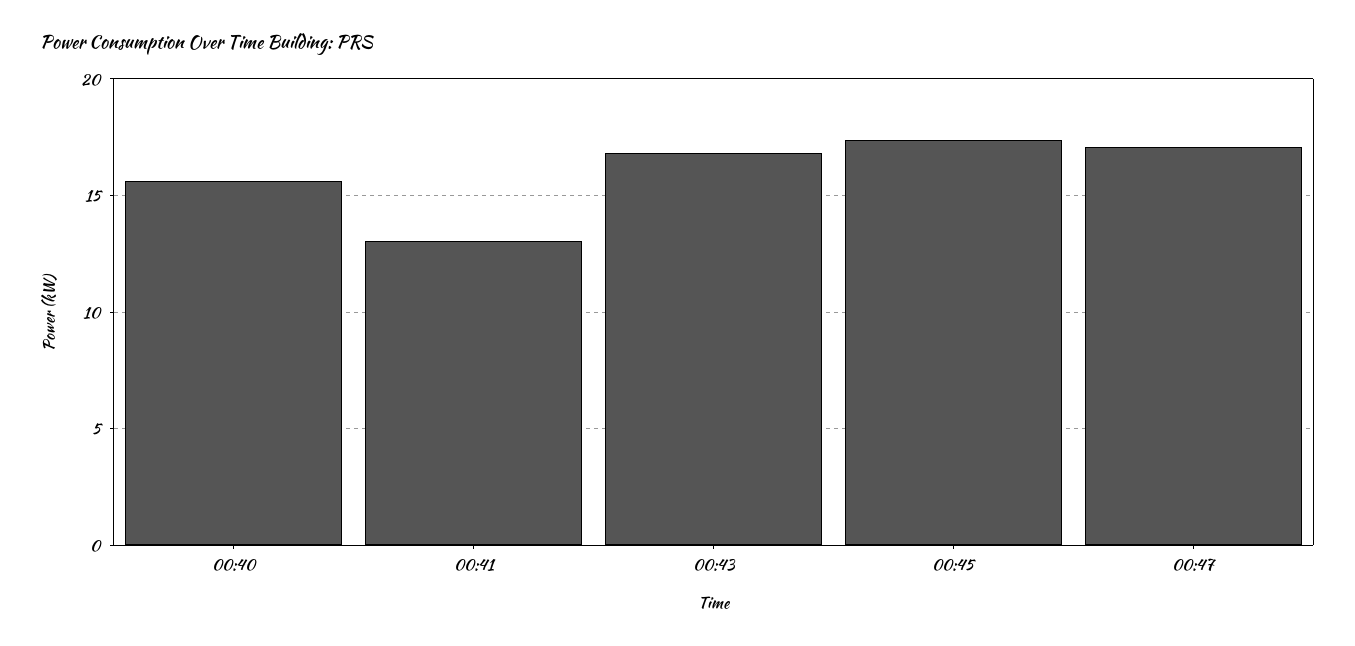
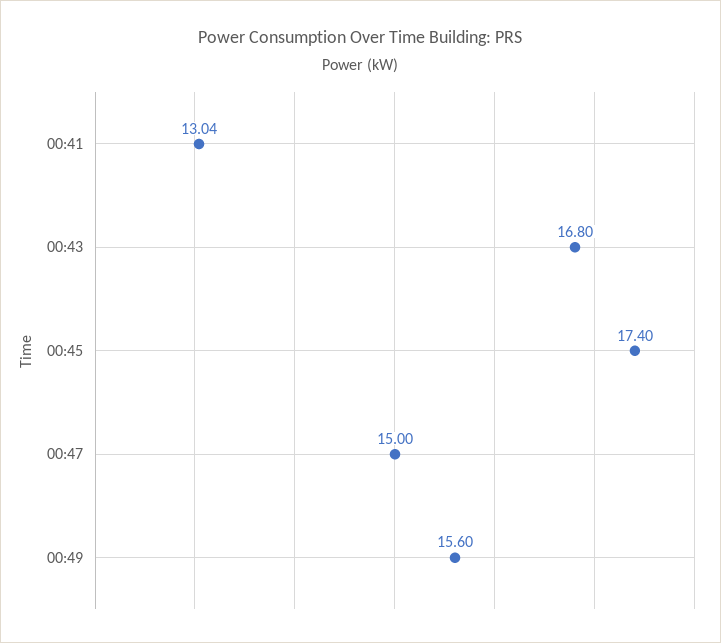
00:40: 15.5 -> none
00:47: 17 -> 15
00:49: none -> 15.6

